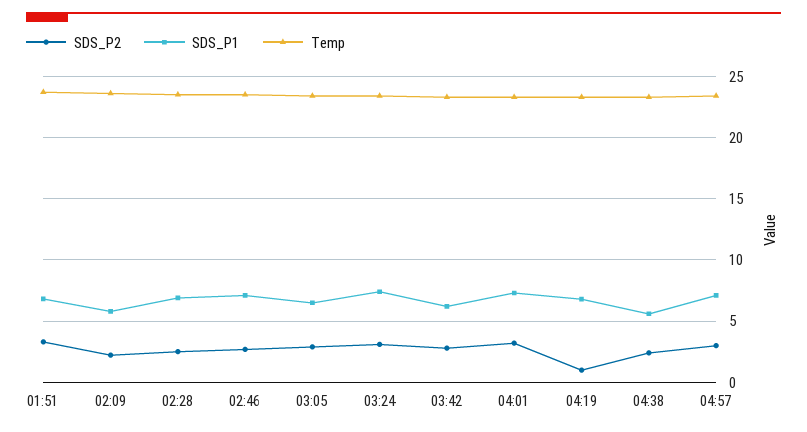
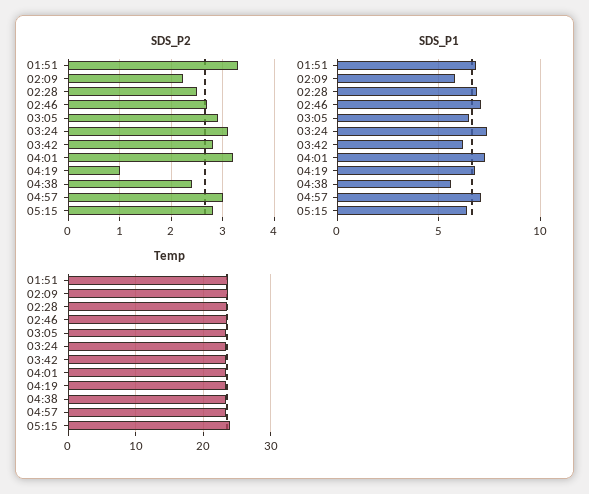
SDS_P2, 05:15: none -> 2.8
SDS_P1, 05:15: none -> 6.5
Temp, 05:15: none -> 24

